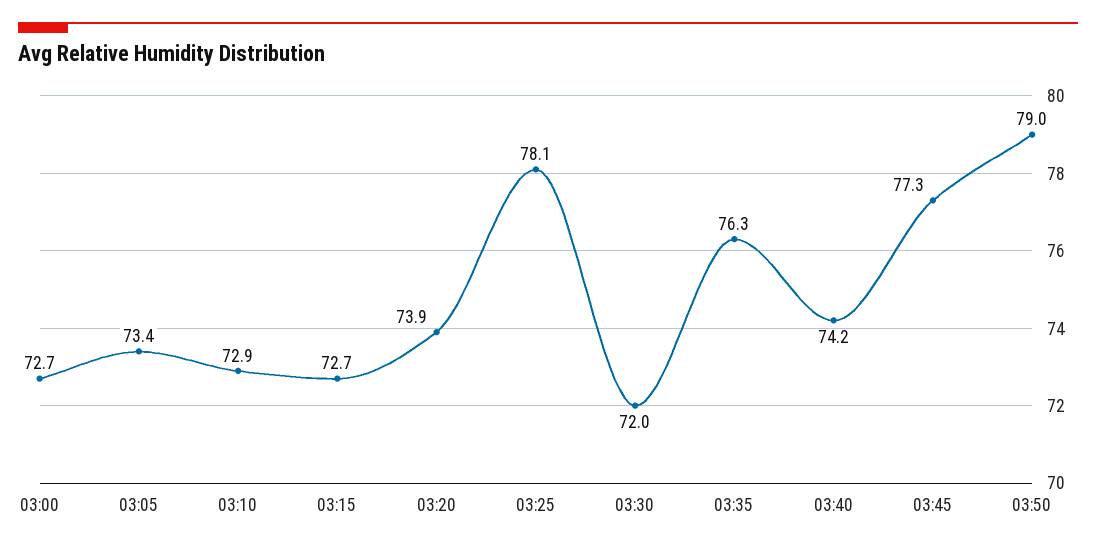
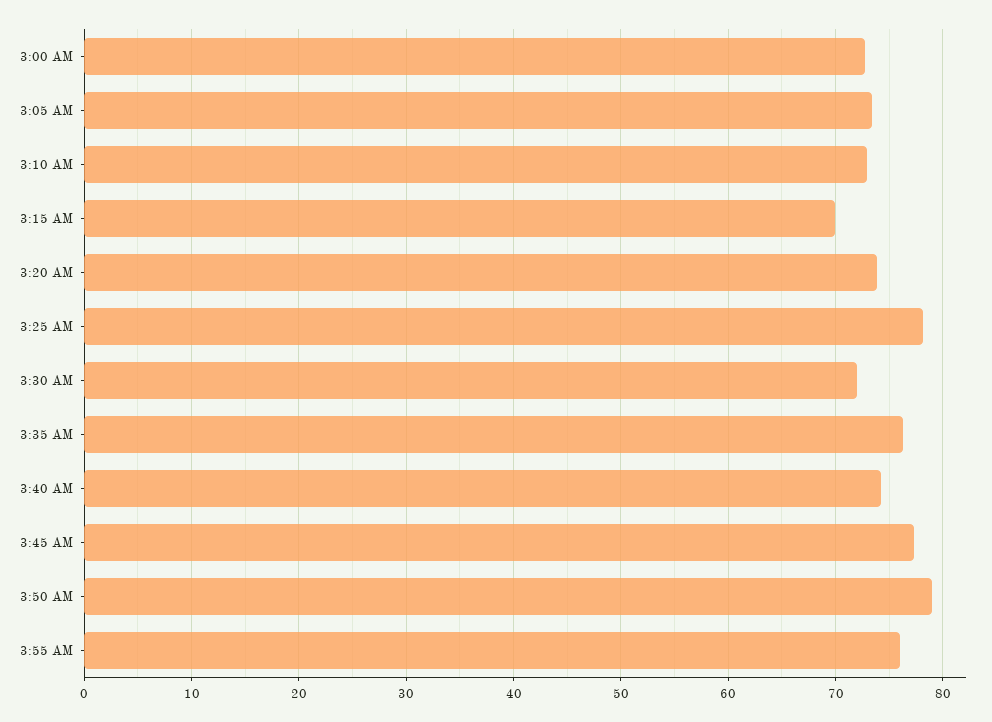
03:15: 72.7 -> 70
3:55 AM: none -> 76

